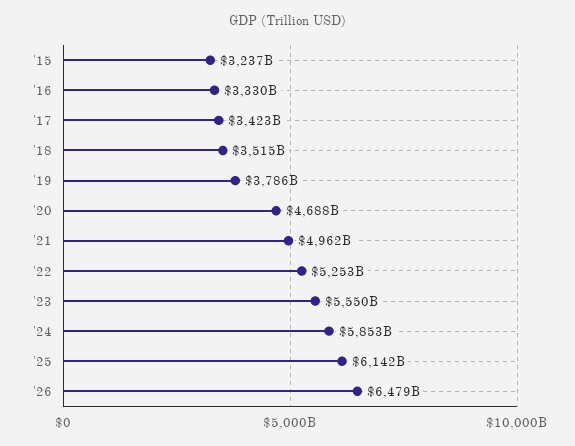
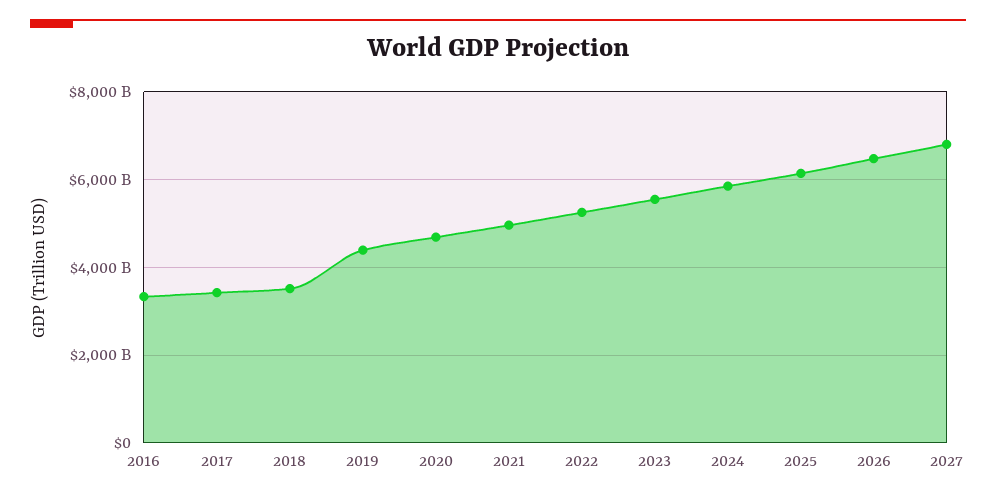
'15: 3237000000000 -> none
'19: 3786000000000 -> 4400000000000
2027: none -> 6800000000000

